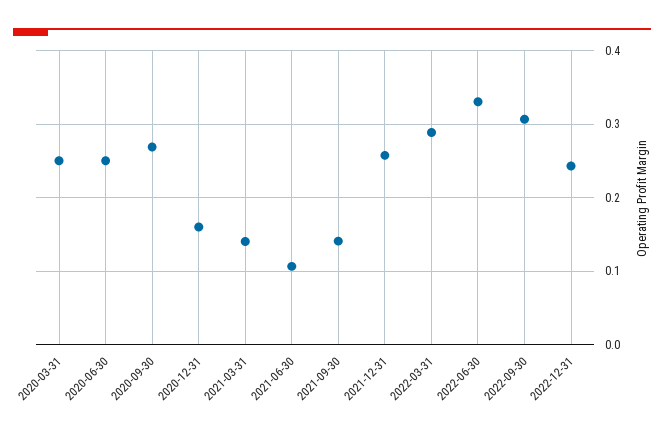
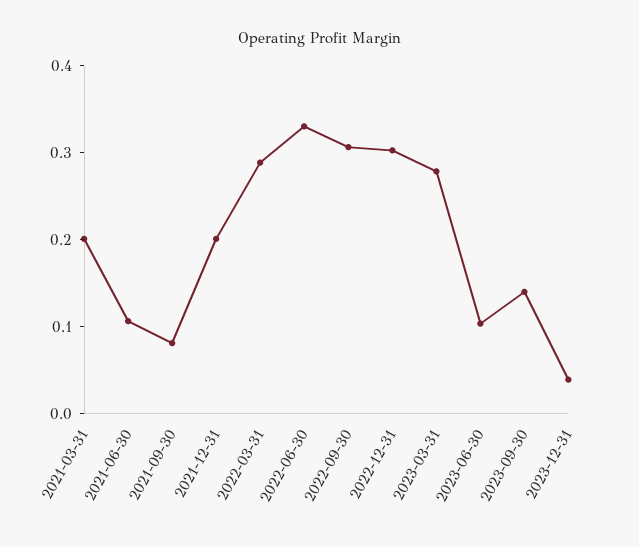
2020-03-31: 0.25 -> none
2020-06-30: 0.25 -> none
2020-09-30: 0.27 -> none
2020-12-31: 0.16 -> none
2021-03-31: 0.14 -> 0.2
2021-09-30: 0.14 -> 0.08
2021-12-31: 0.26 -> 0.2
2022-12-31: 0.24 -> 0.3
2023-03-31: none -> 0.28
2023-06-30: none -> 0.1
2023-09-30: none -> 0.14
2023-12-31: none -> 0.04

